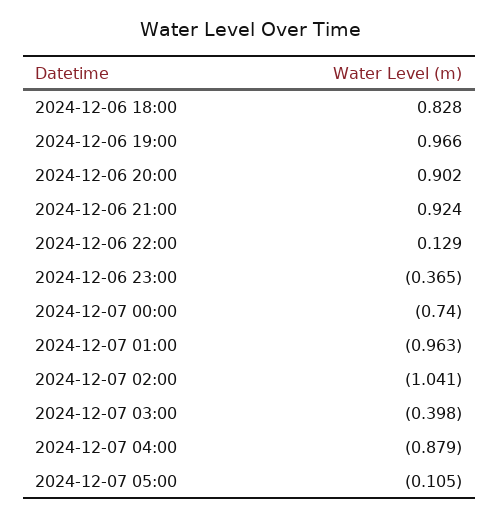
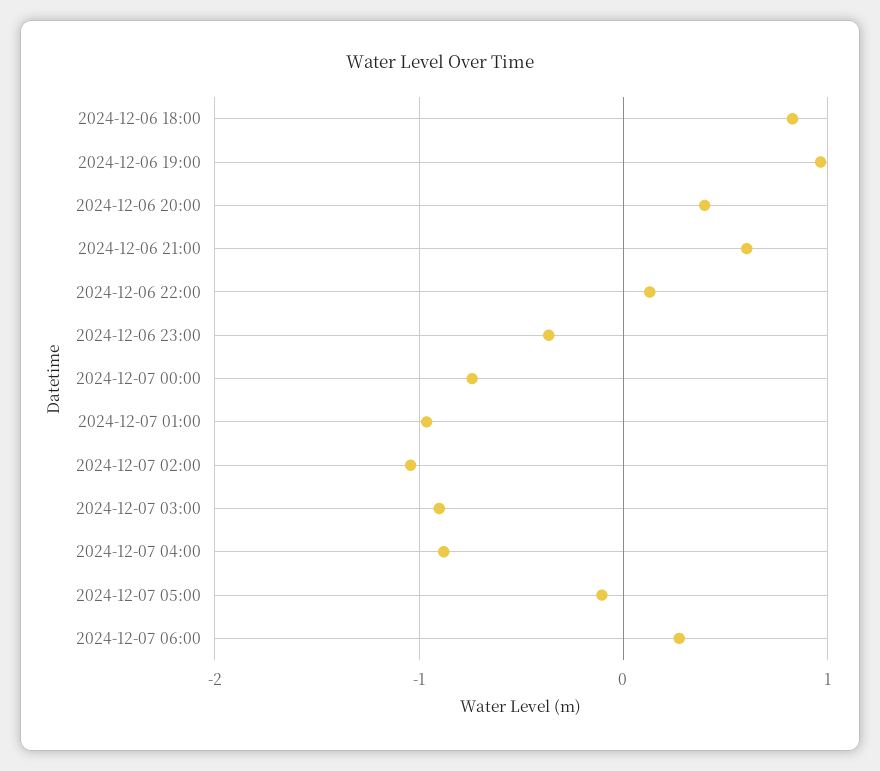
2024-12-06 20:00: 0.902 -> 0.4
2024-12-06 21:00: 0.924 -> 0.6
2024-12-07 03:00: -0.398 -> -0.9
2024-12-07 06:00: none -> 0.3

